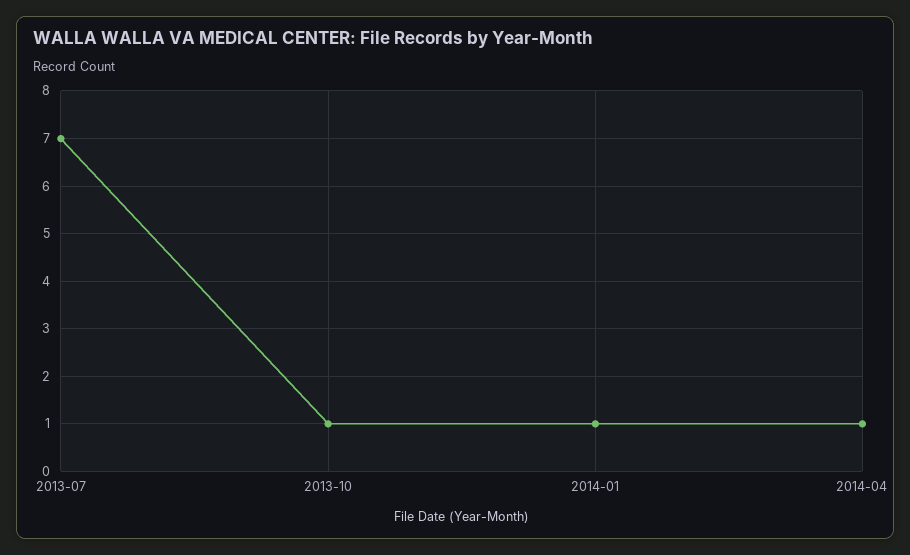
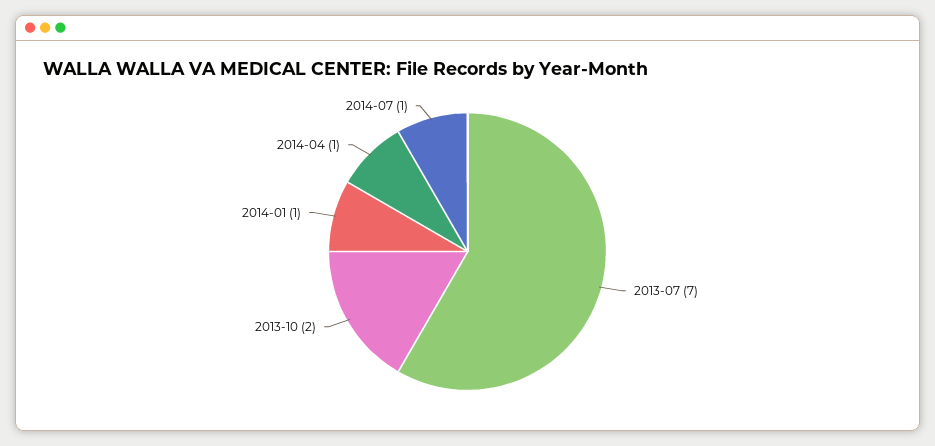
2013-10: 1 -> 2
2014-07: none -> 1

